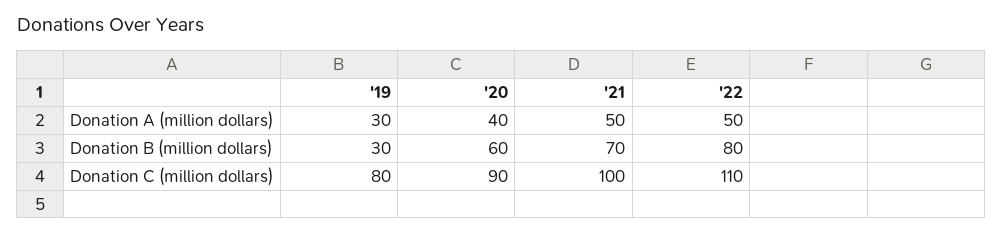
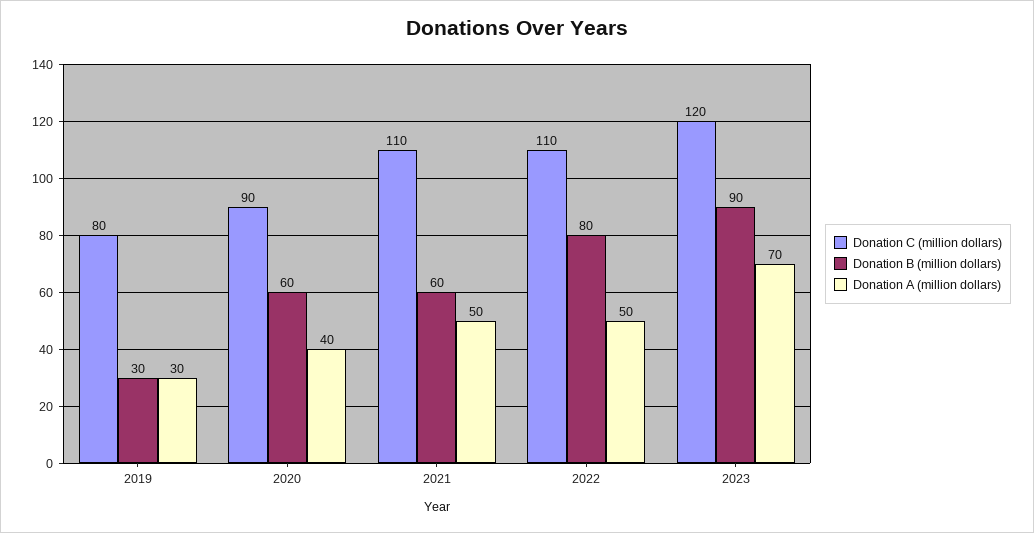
Donation B (million dollars), '21: 70 -> 60
Donation C (million dollars), '21: 100 -> 110
Donation C (million dollars), 2023: none -> 120
Donation B (million dollars), 2023: none -> 90
Donation A (million dollars), 2023: none -> 70

